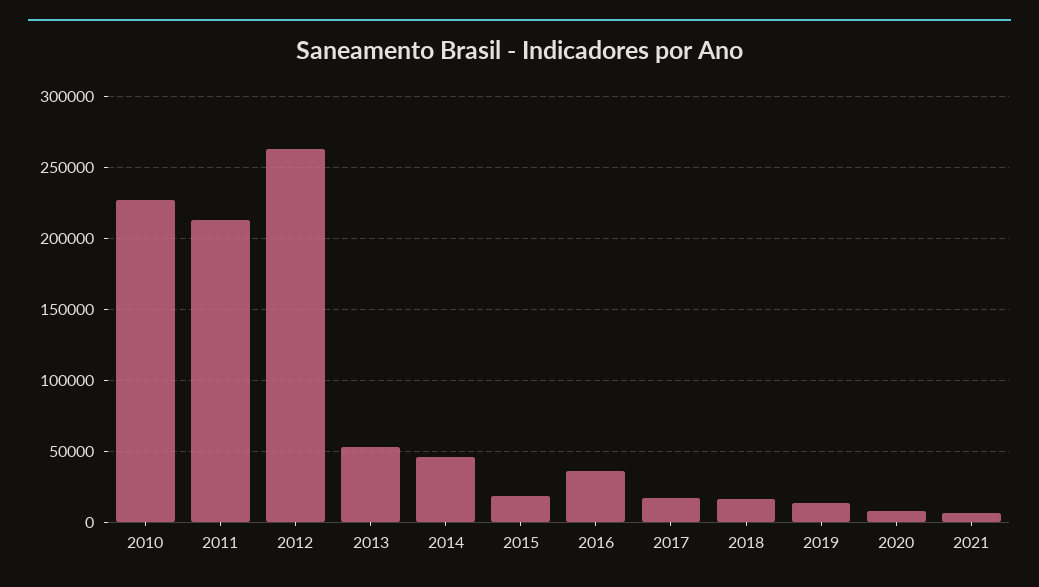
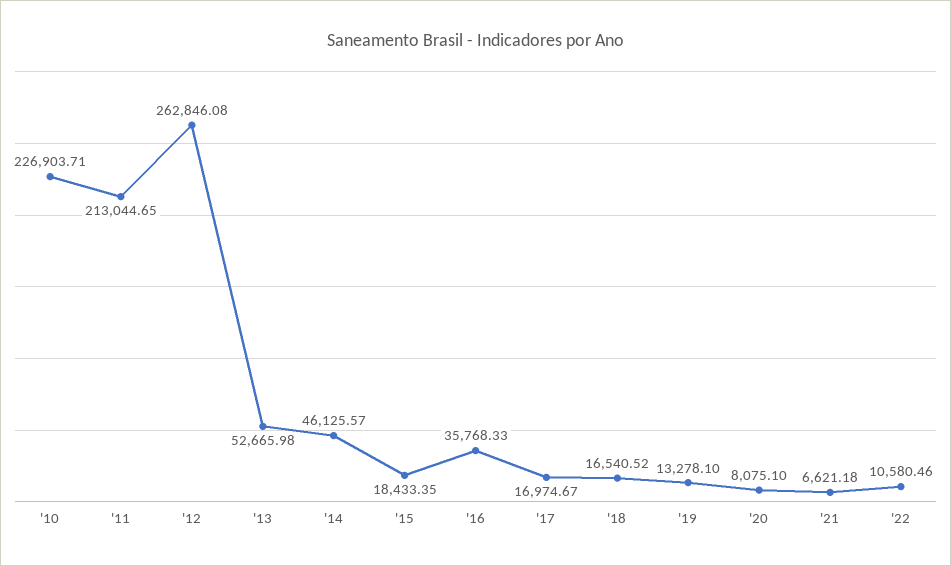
'22: none -> 10580.46

